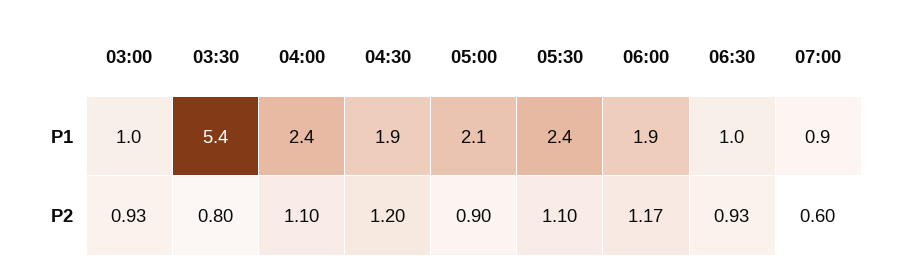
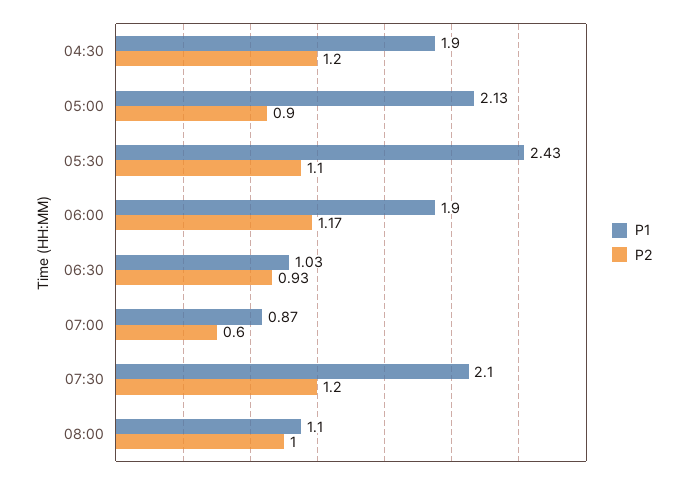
P1, 03:00: 1 -> none
P1, 03:30: 5.4 -> none
P1, 04:00: 2.4 -> none
P2, 03:00: 0.93 -> none
P2, 03:30: 0.8 -> none
P2, 04:00: 1.1 -> none
P1, 07:30: none -> 2.1
P2, 07:30: none -> 1.2
P1, 08:00: none -> 1.1
P2, 08:00: none -> 1

